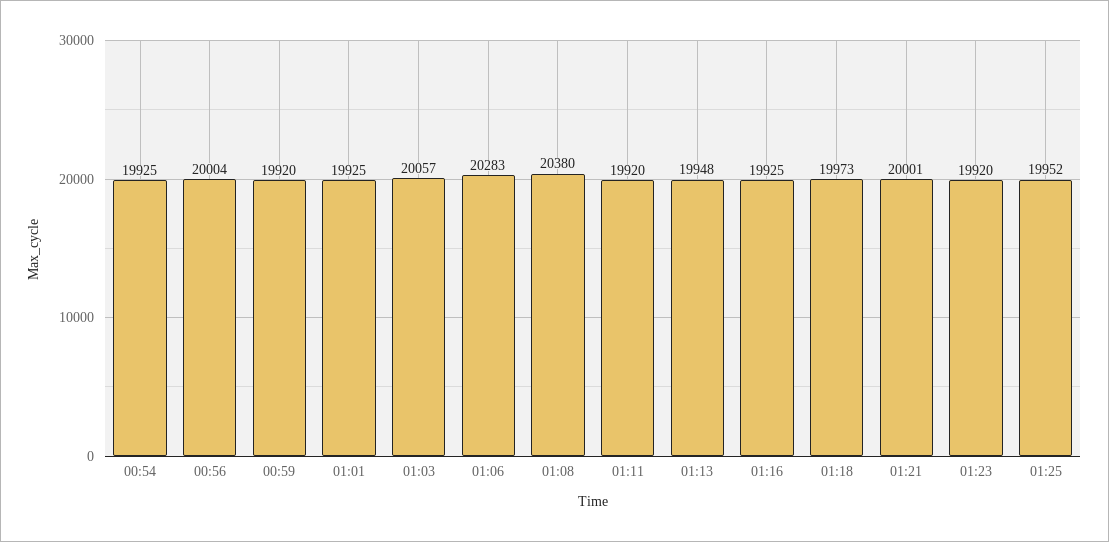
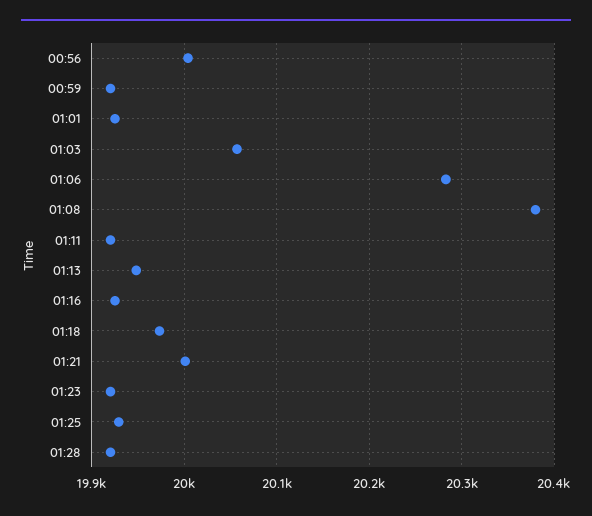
00:54: 19925 -> none
01:25: 19952 -> 19930
01:28: none -> 19920

